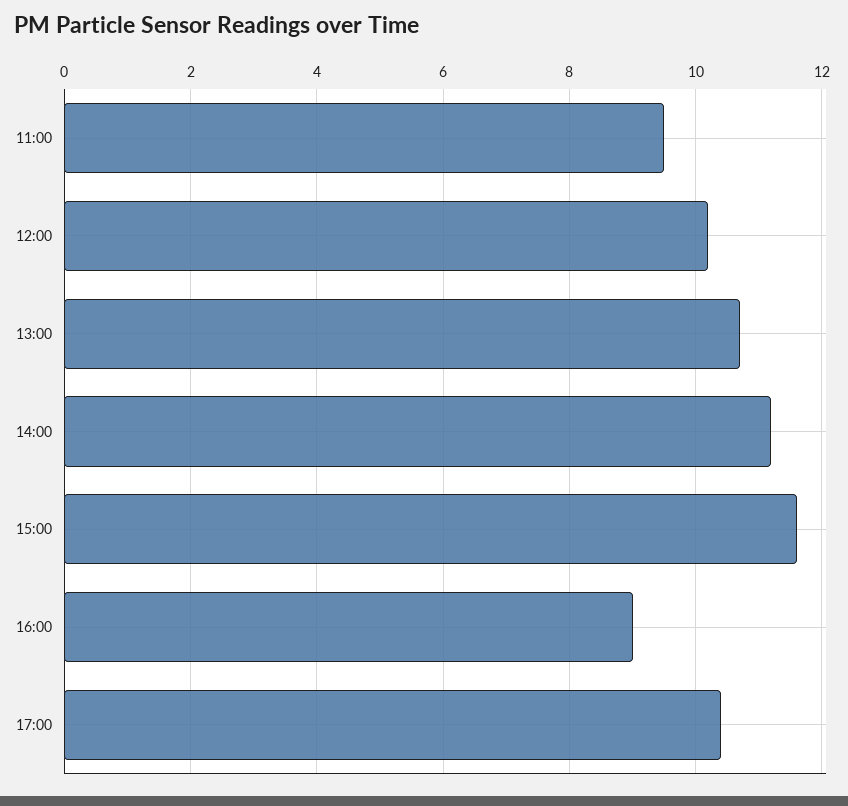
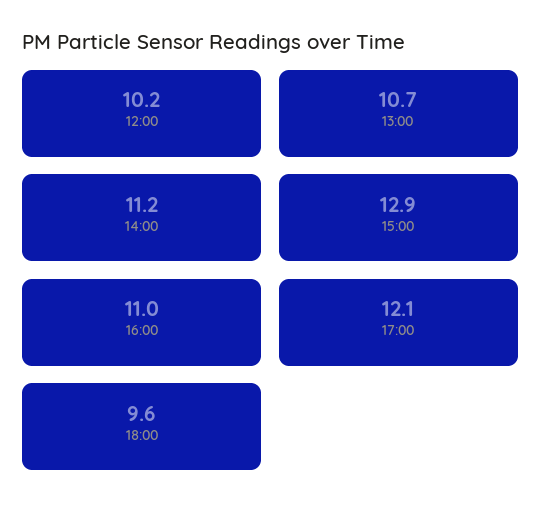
11:00: 9.5 -> none
15:00: 11.5 -> 12.9
16:00: 9 -> 11
17:00: 10.5 -> 12.1
18:00: none -> 9.6

